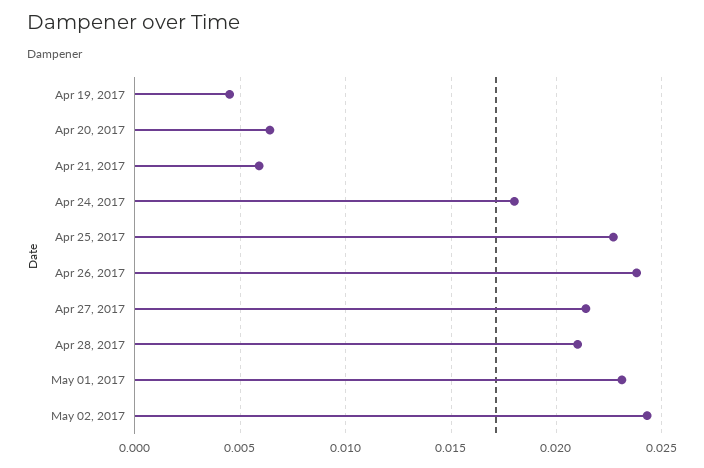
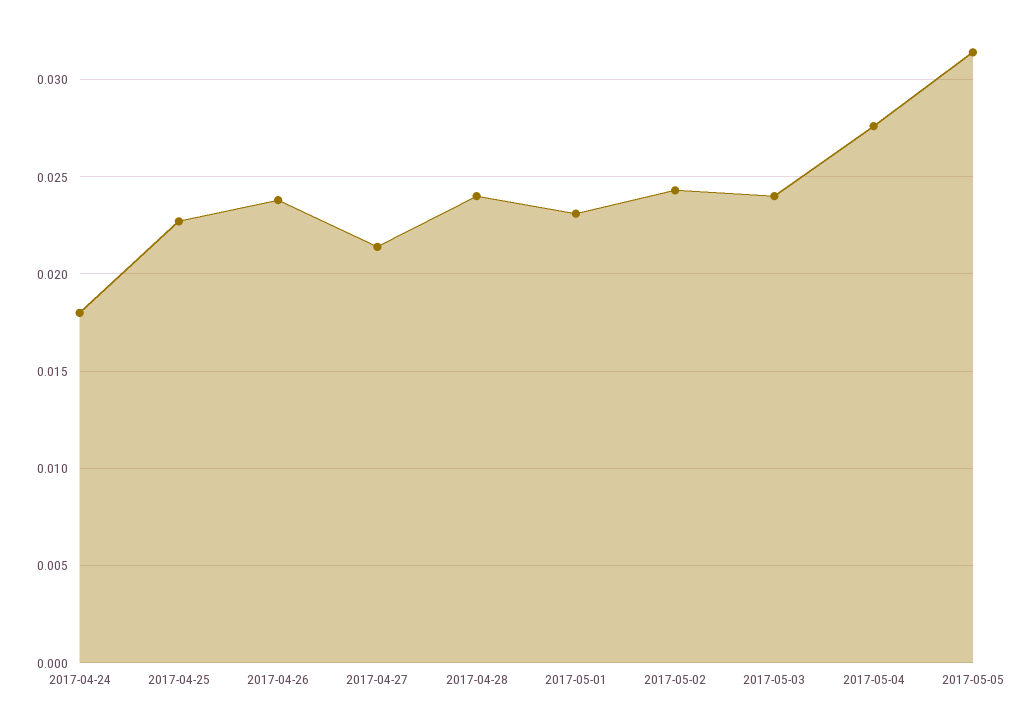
Apr 19, 2017: 0.0045 -> none
Apr 20, 2017: 0.0065 -> none
Apr 21, 2017: 0.006 -> none
Apr 28, 2017: 0.021 -> 0.024
2017-05-03: none -> 0.024
2017-05-04: none -> 0.0275
2017-05-05: none -> 0.0315

